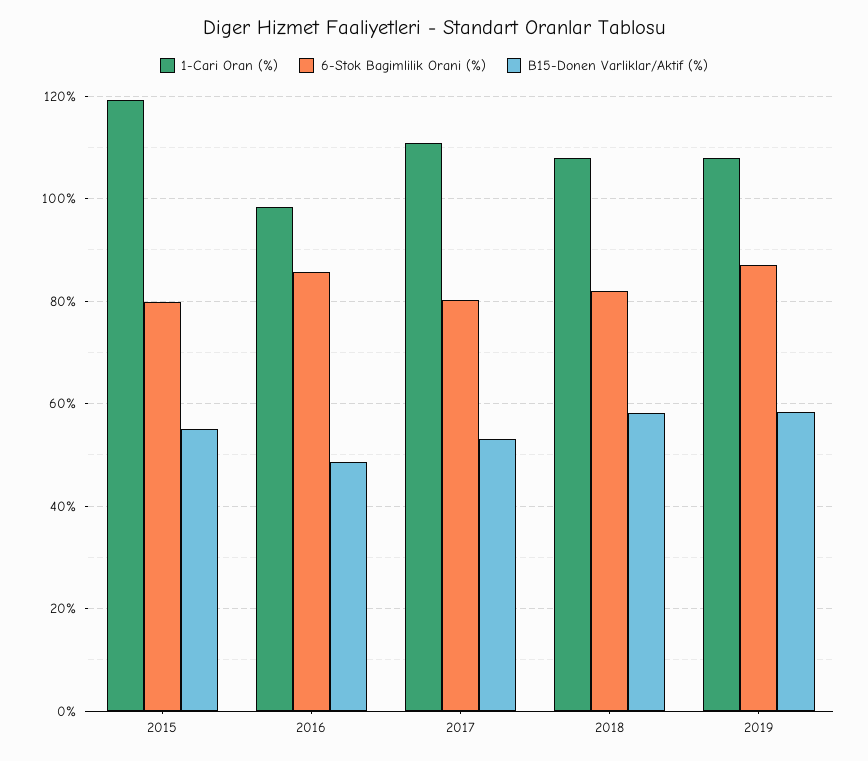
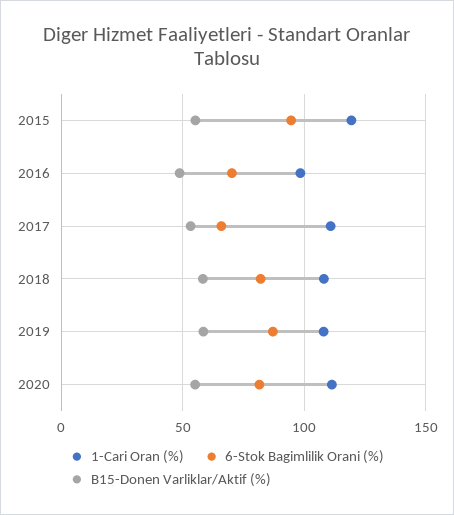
6-Stok Bagimlilik Orani (%), 2015: 80 -> 95
6-Stok Bagimlilik Orani (%), 2016: 86 -> 70
6-Stok Bagimlilik Orani (%), 2017: 80 -> 65
1-Cari Oran (%), 2020: none -> 110
6-Stok Bagimlilik Orani (%), 2020: none -> 80
B15-Donen Varliklar/Aktif (%), 2020: none -> 55

